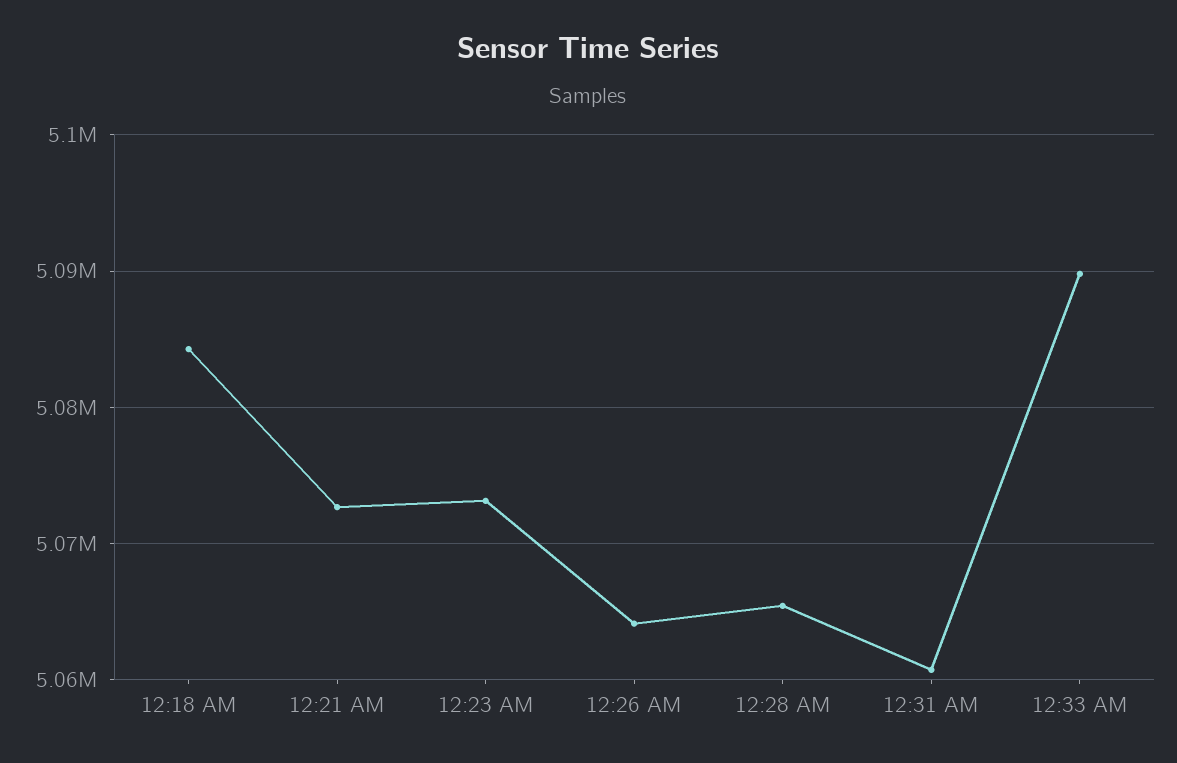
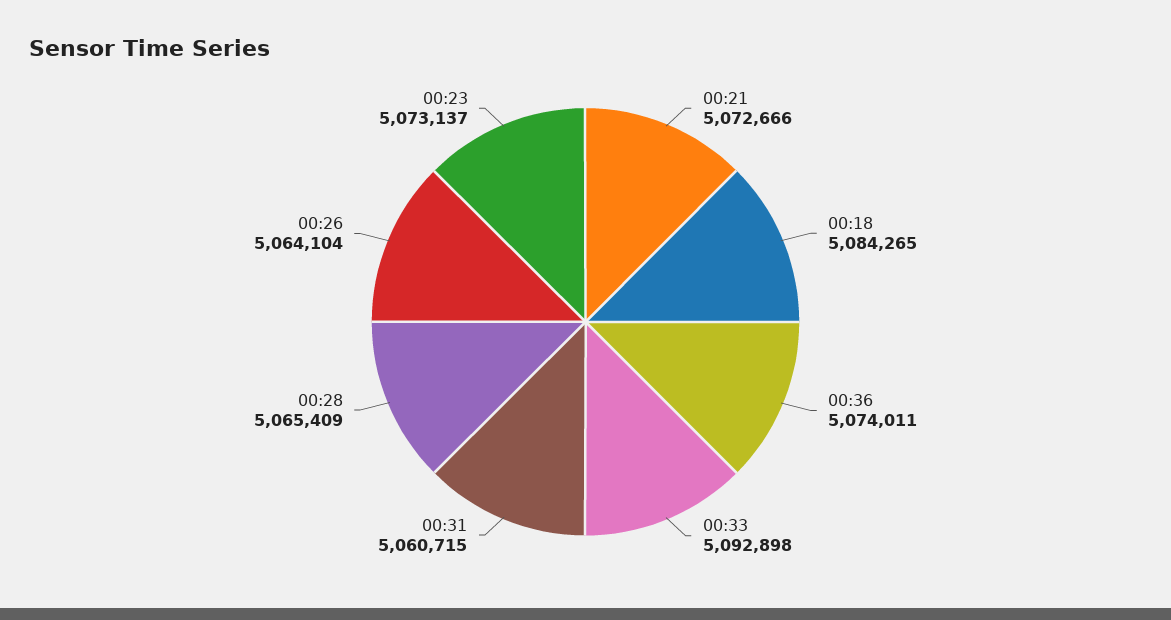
12:33 AM: 5090000 -> 5092898
00:36: none -> 5074011

